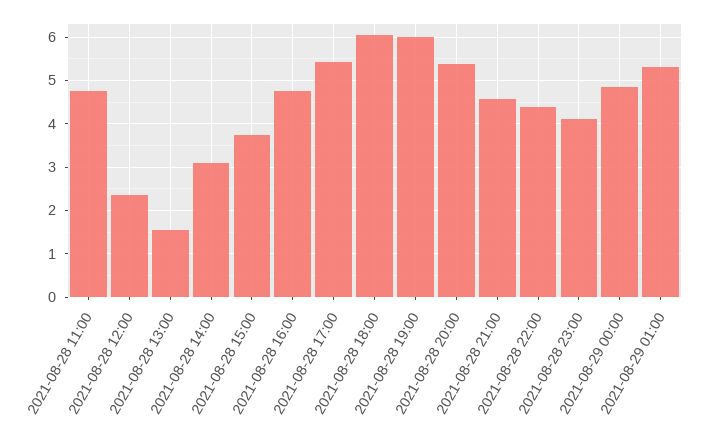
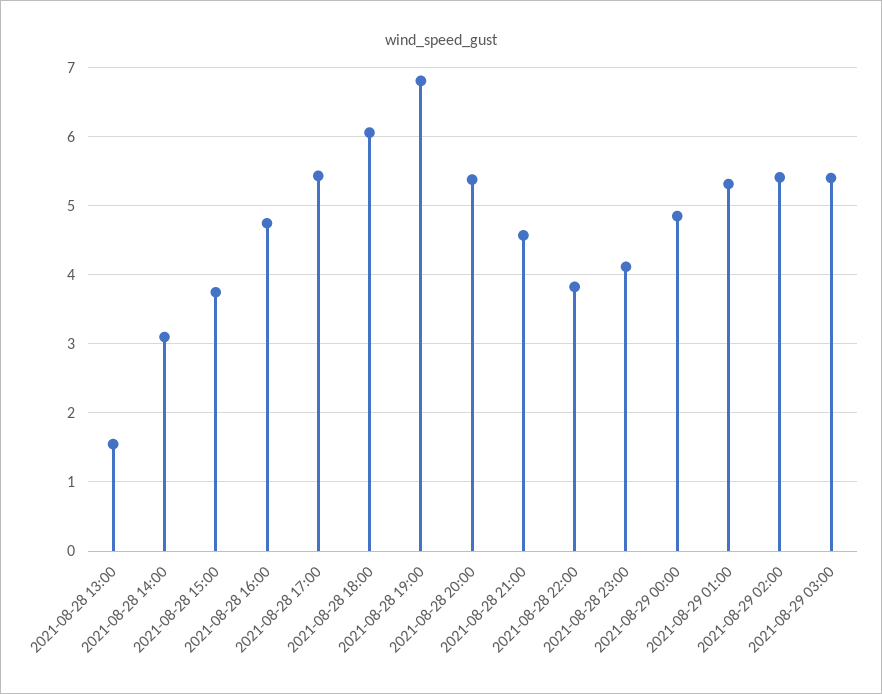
2021-08-28 11:00: 4.8 -> none
2021-08-28 12:00: 2.4 -> none
2021-08-28 19:00: 6 -> 6.8
2021-08-28 22:00: 4.4 -> 3.8
2021-08-29 02:00: none -> 5.4
2021-08-29 03:00: none -> 5.4

